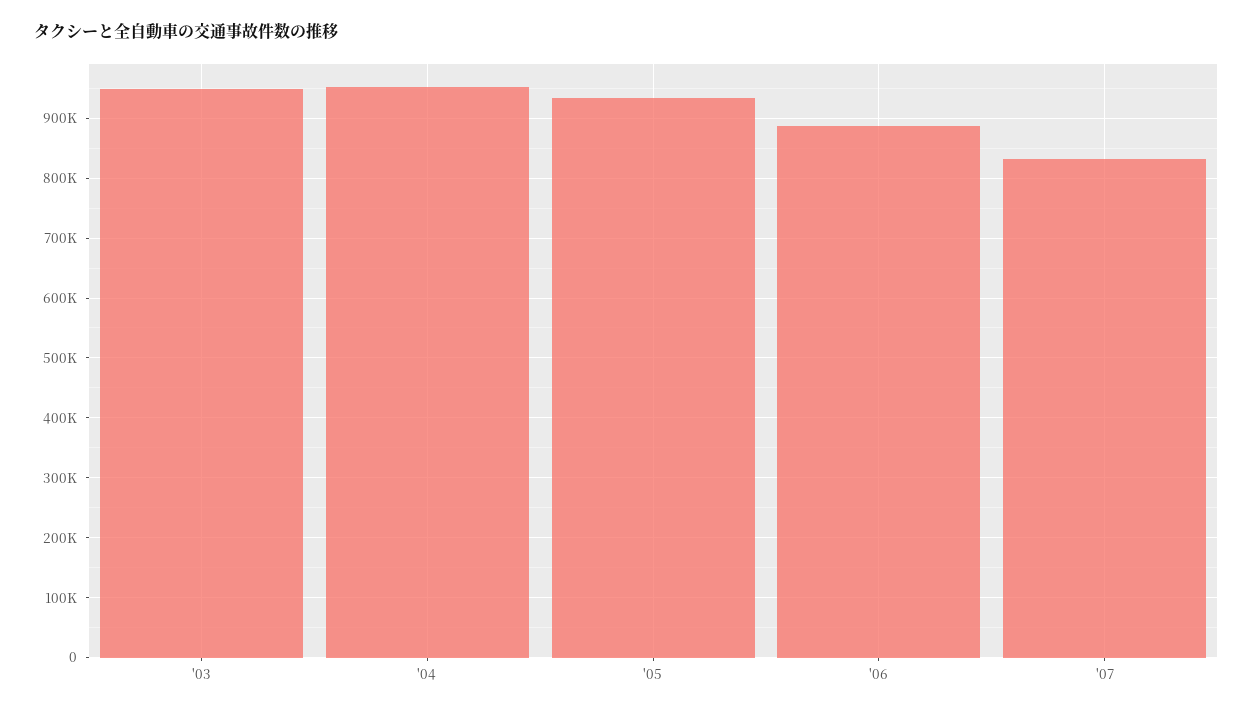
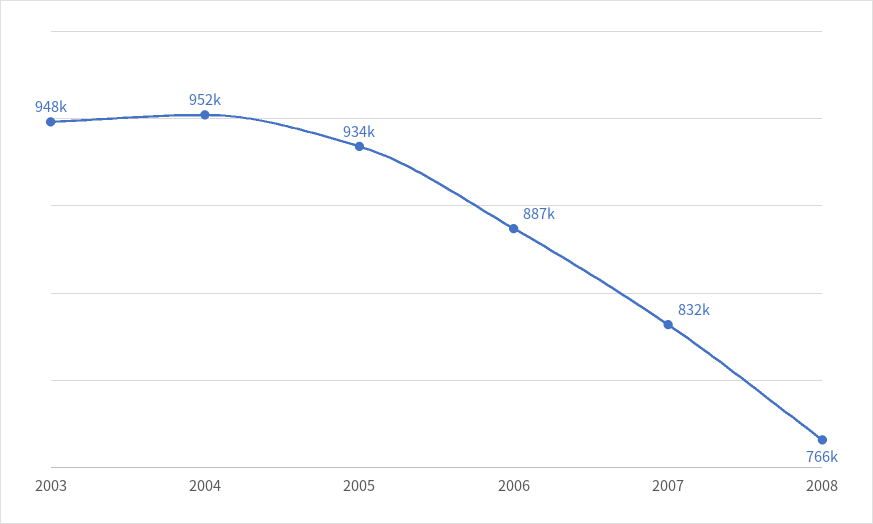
2008: none -> 766000

